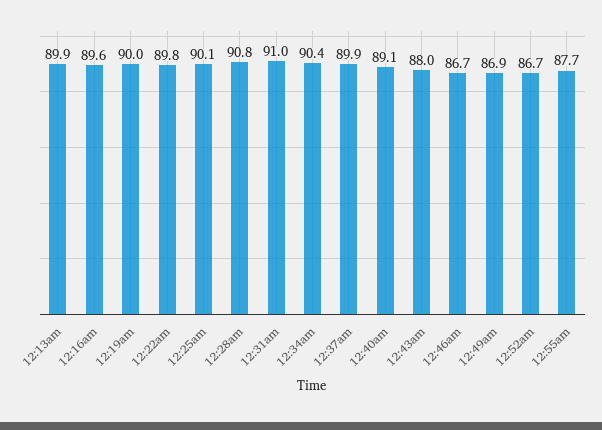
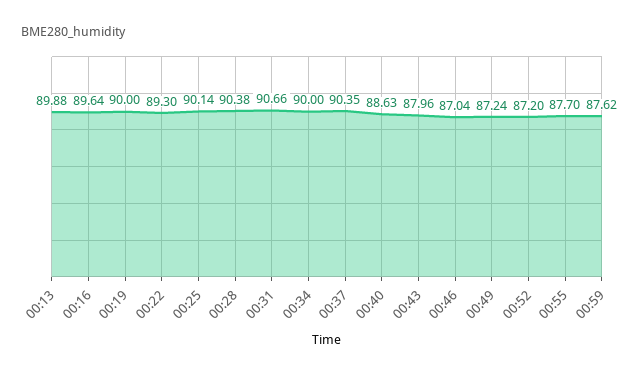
12:22am: 89.8 -> 89.3
12:28am: 90.8 -> 90.38
12:31am: 91 -> 90.66
12:34am: 90.4 -> 90
12:37am: 89.9 -> 90.35
12:40am: 89.1 -> 88.63
12:46am: 86.7 -> 87.04
12:49am: 86.9 -> 87.24
12:52am: 86.7 -> 87.2
00:59: none -> 87.62

